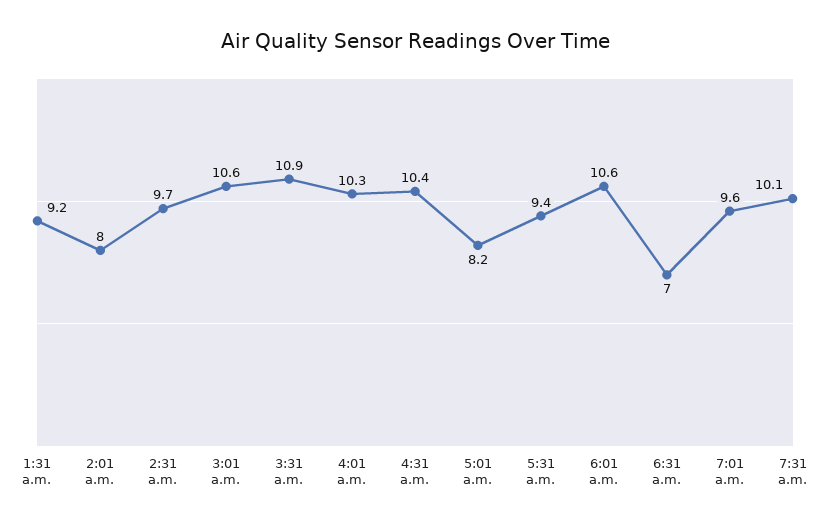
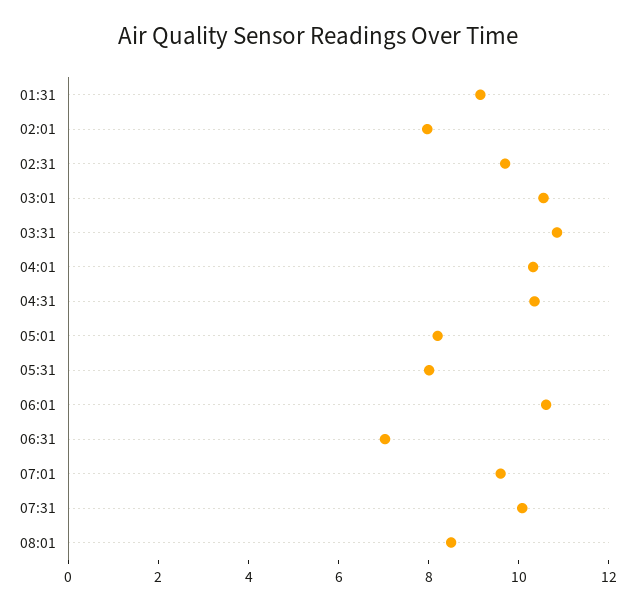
5:31 a.m.: 9.4 -> 8
08:01: none -> 8.5

